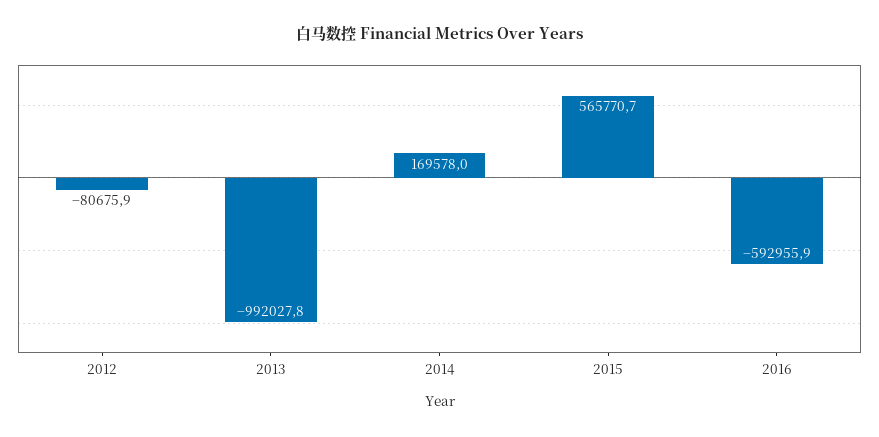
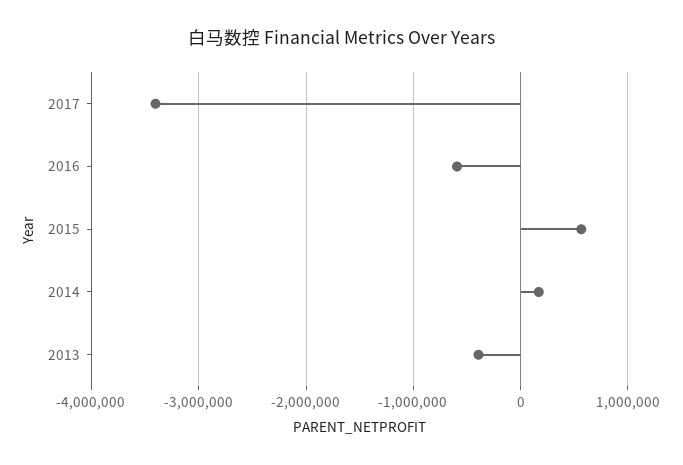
2012: -80675.9 -> none
2013: -992027.8 -> -400000
2017: none -> -3400000

